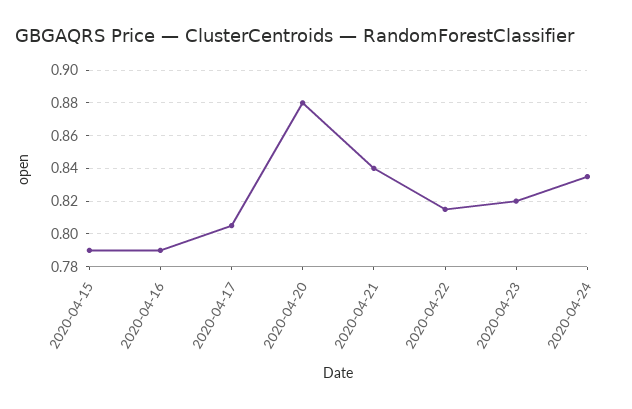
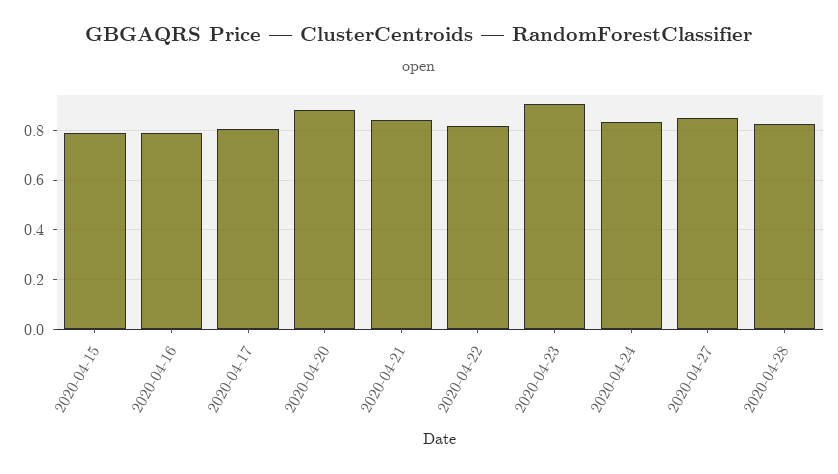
2020-04-23: 0.82 -> 0.9
2020-04-27: none -> 0.85
2020-04-28: none -> 0.825

